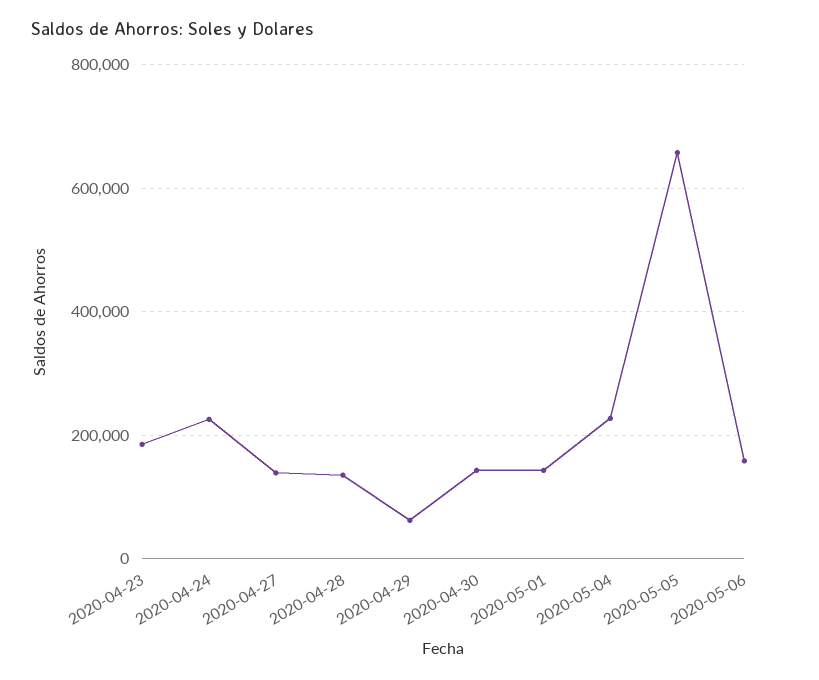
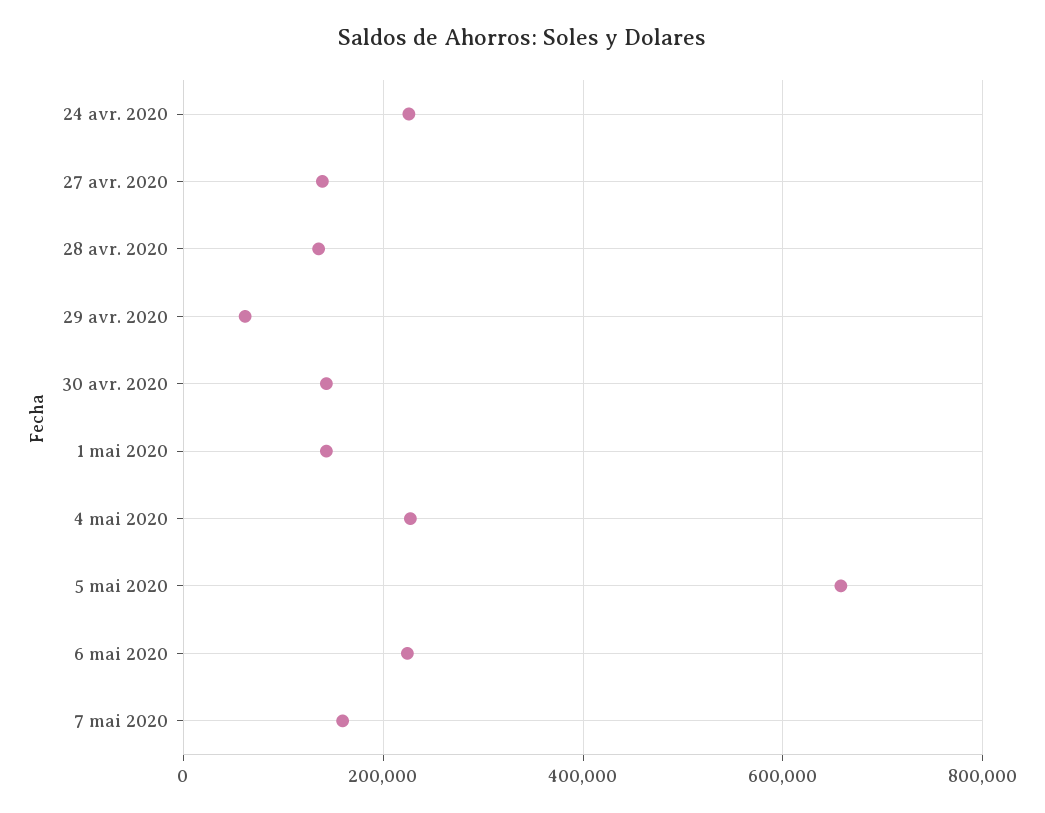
2020-04-23: 180000 -> none
2020-05-06: 160000 -> 220000
7 mai 2020: none -> 160000

